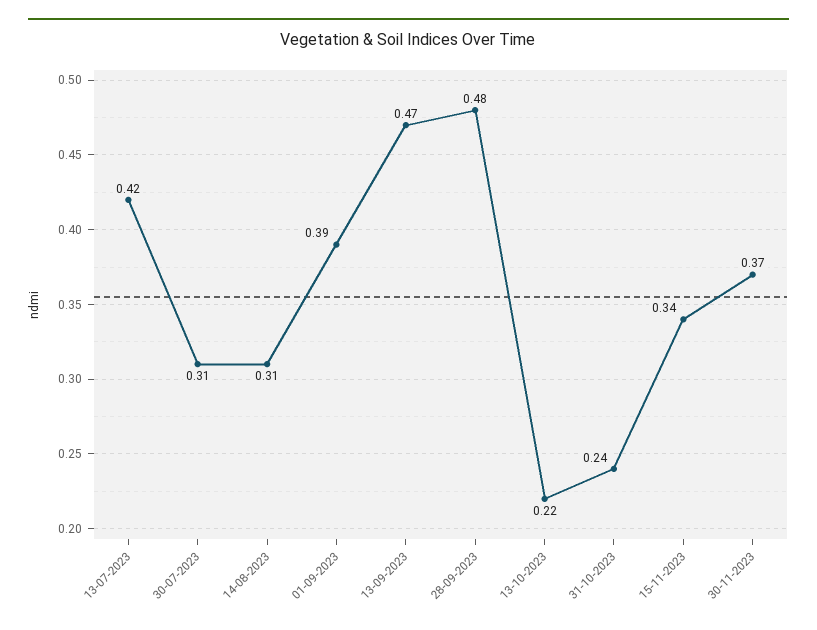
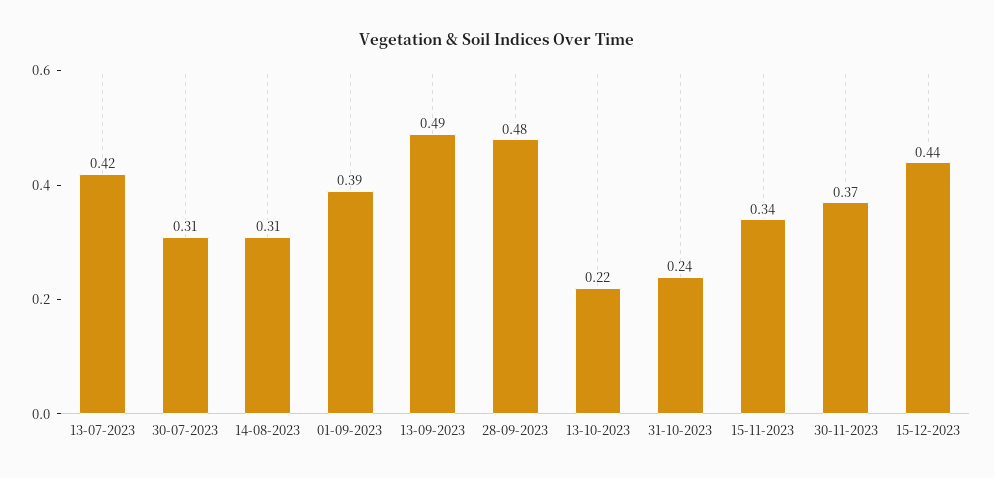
13-09-2023: 0.47 -> 0.49
15-12-2023: none -> 0.44

